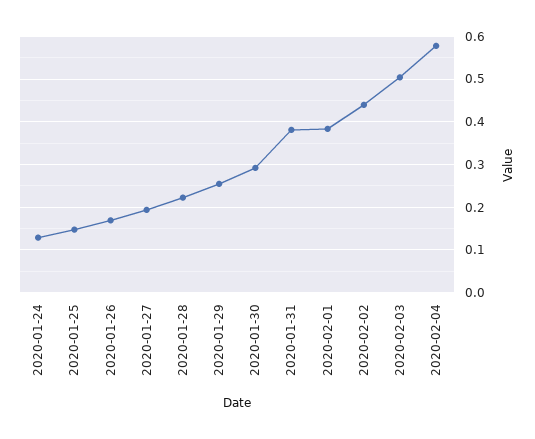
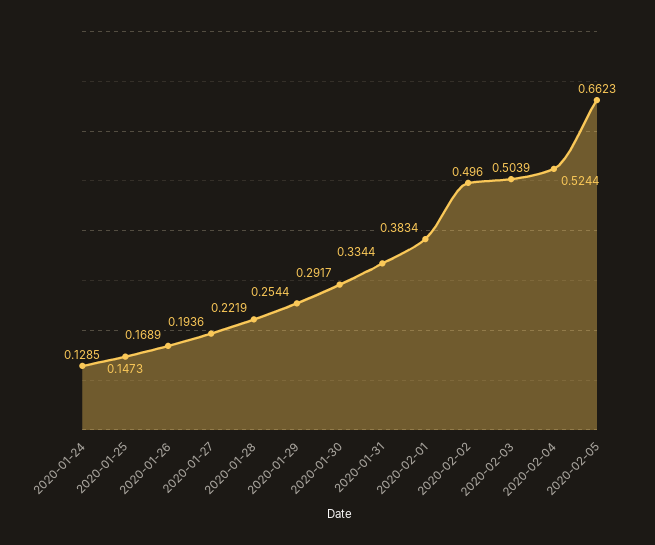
2020-01-31: 0.38 -> 0.3344
2020-02-02: 0.44 -> 0.496
2020-02-04: 0.58 -> 0.5244
2020-02-05: none -> 0.6623

